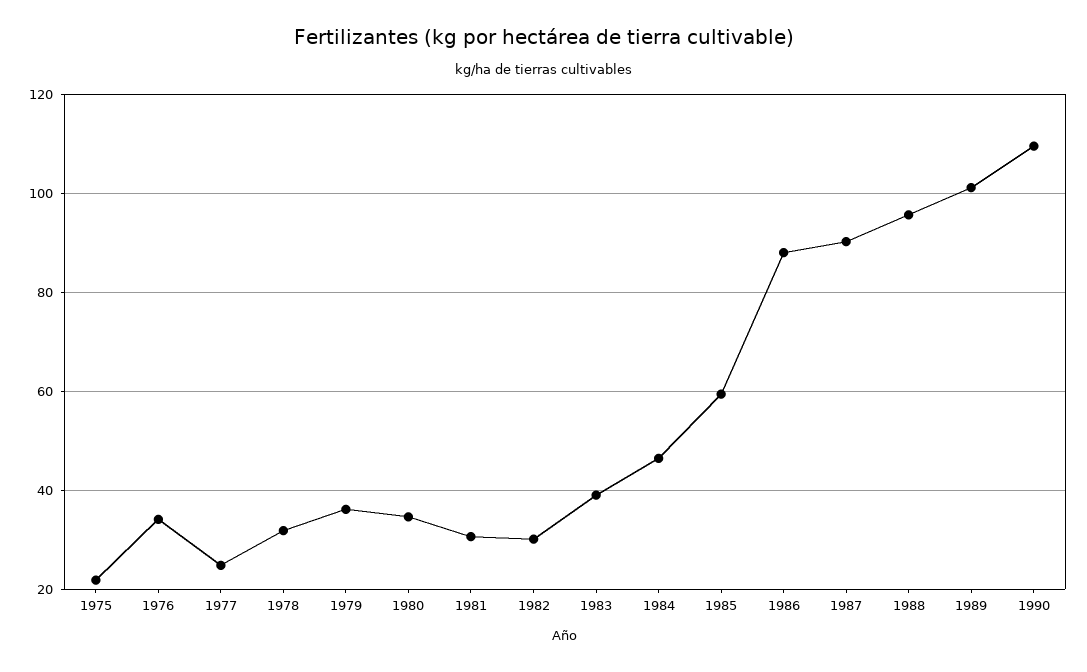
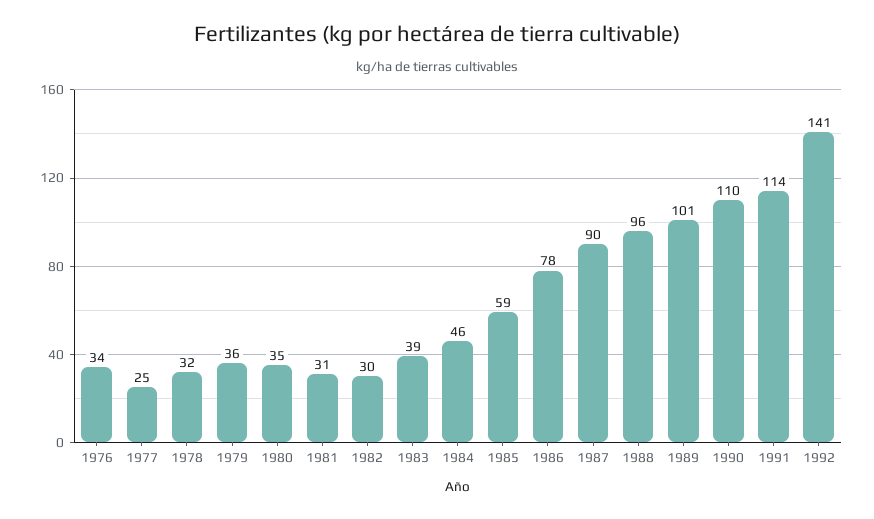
1975: 22 -> none
1986: 88 -> 78
1991: none -> 114
1992: none -> 141

